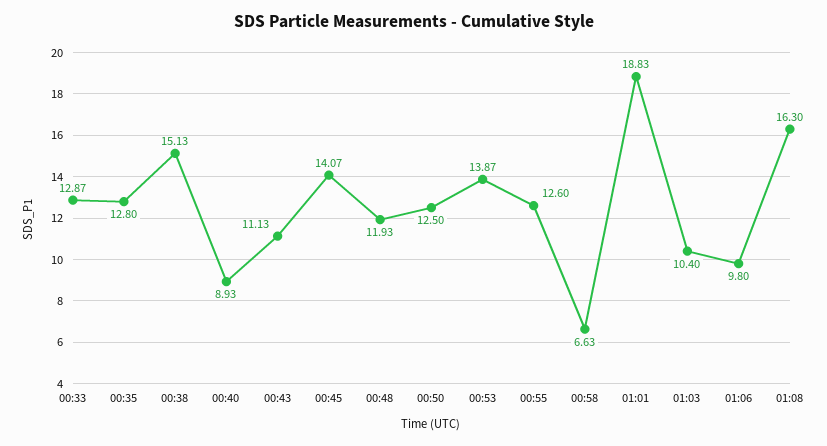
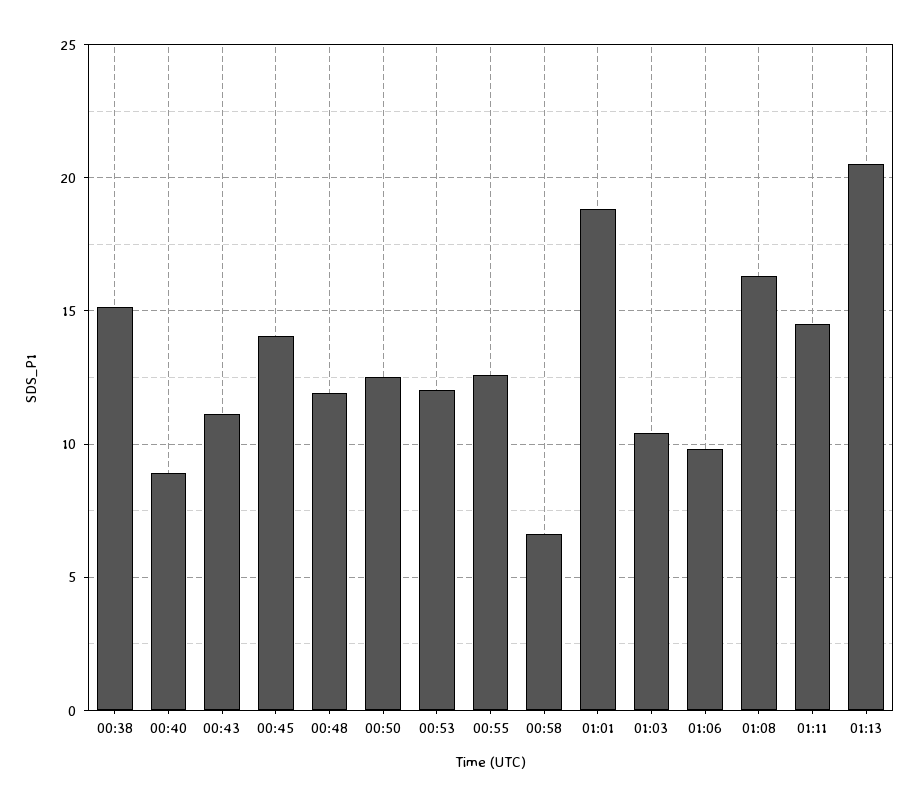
00:33: 12.87 -> none
00:35: 12.8 -> none
00:53: 13.87 -> 12
01:11: none -> 14.5
01:13: none -> 20.5

